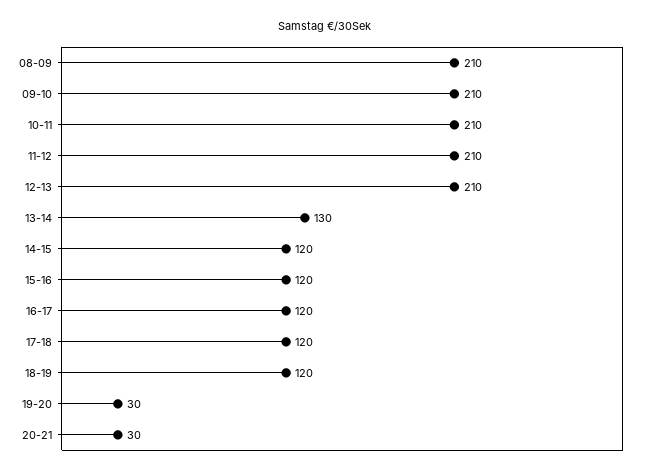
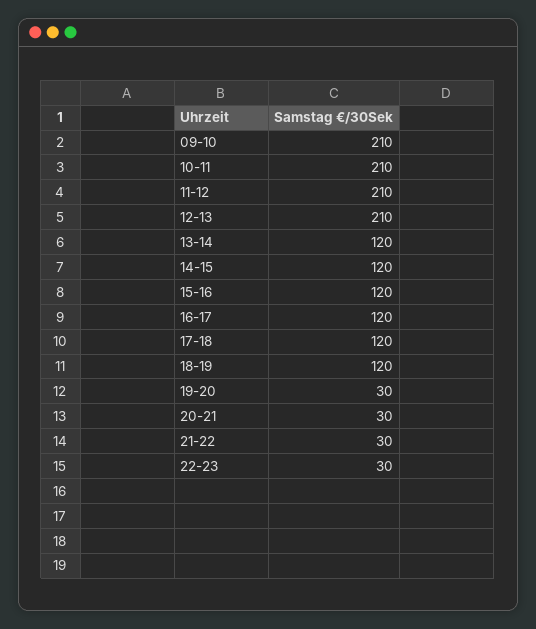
08-09: 210 -> none
13-14: 130 -> 120
21-22: none -> 30
22-23: none -> 30

